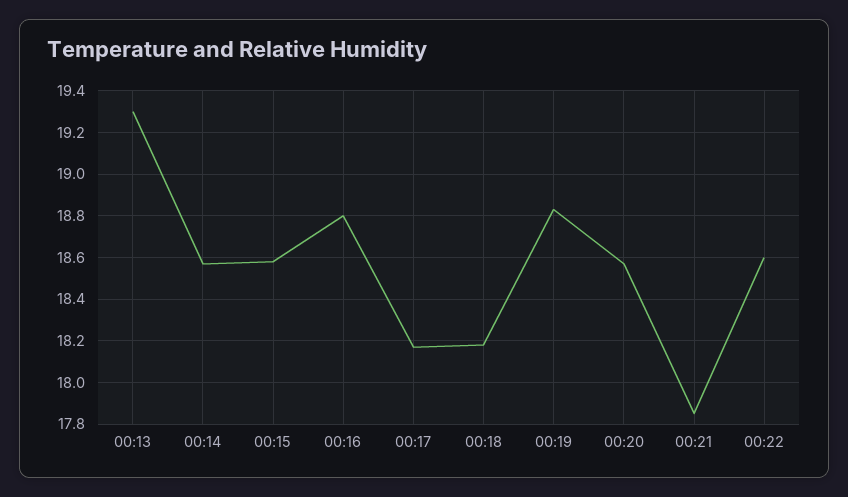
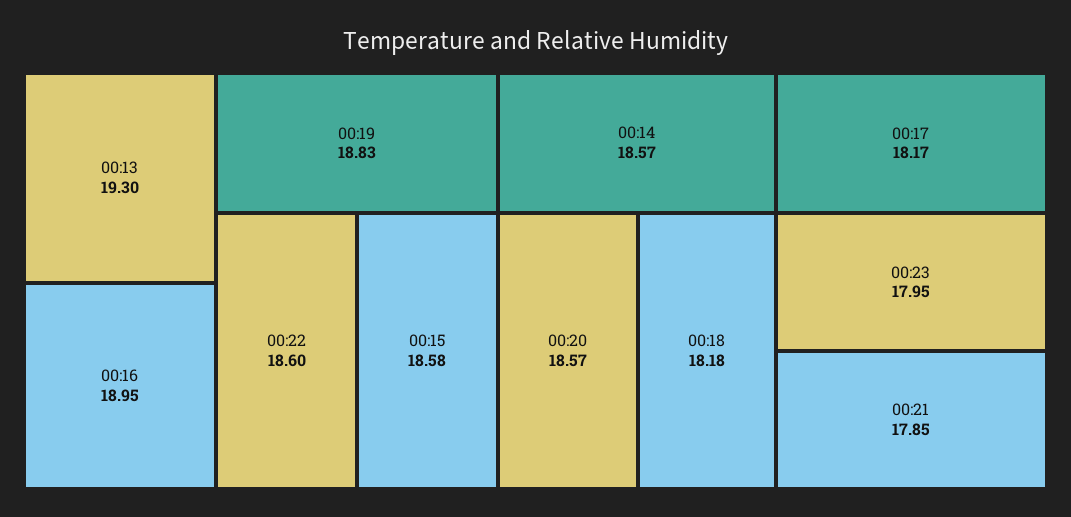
00:16: 18.8 -> 18.95
00:23: none -> 17.95

